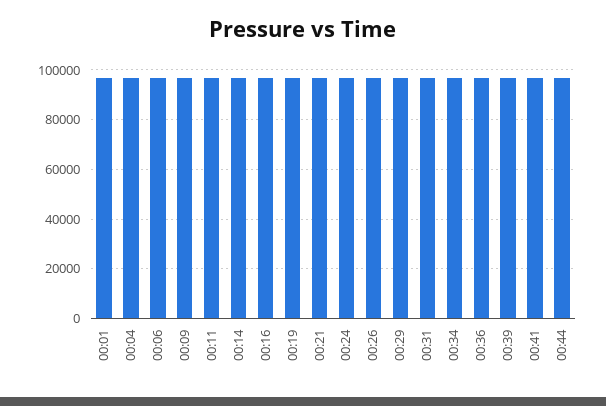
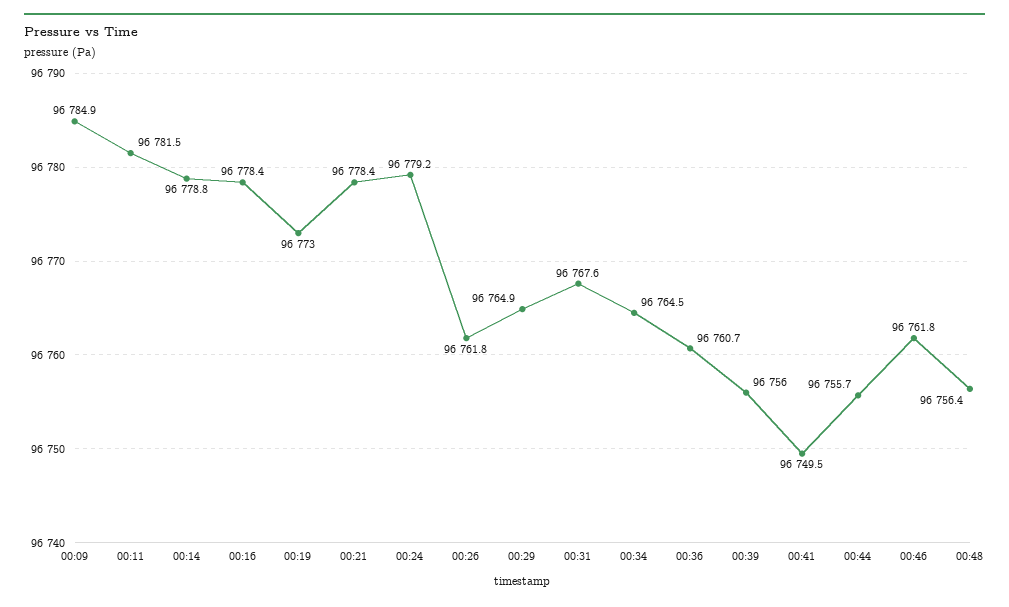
00:01: 97500 -> none
00:04: 97500 -> none
00:06: 97500 -> none
00:46: none -> 96761.8
00:48: none -> 96756.4

